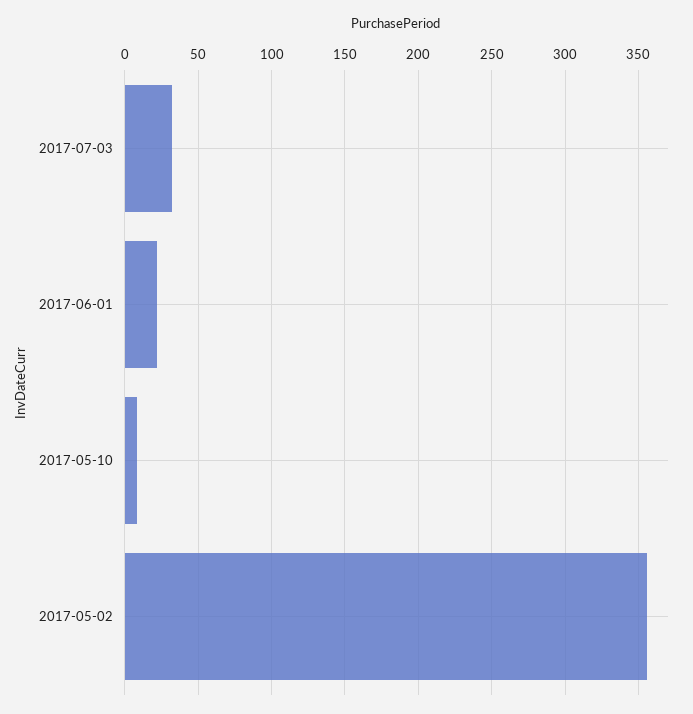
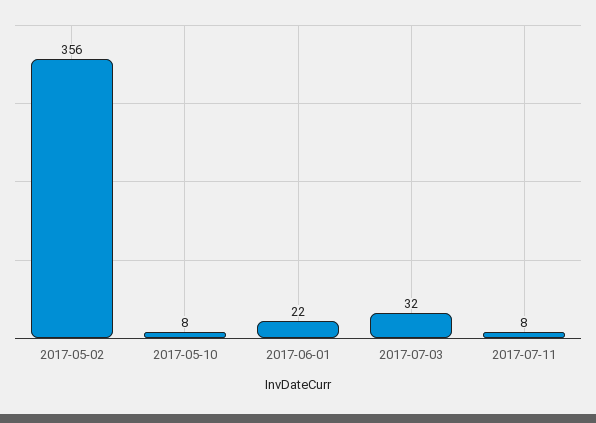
2017-07-11: none -> 8

